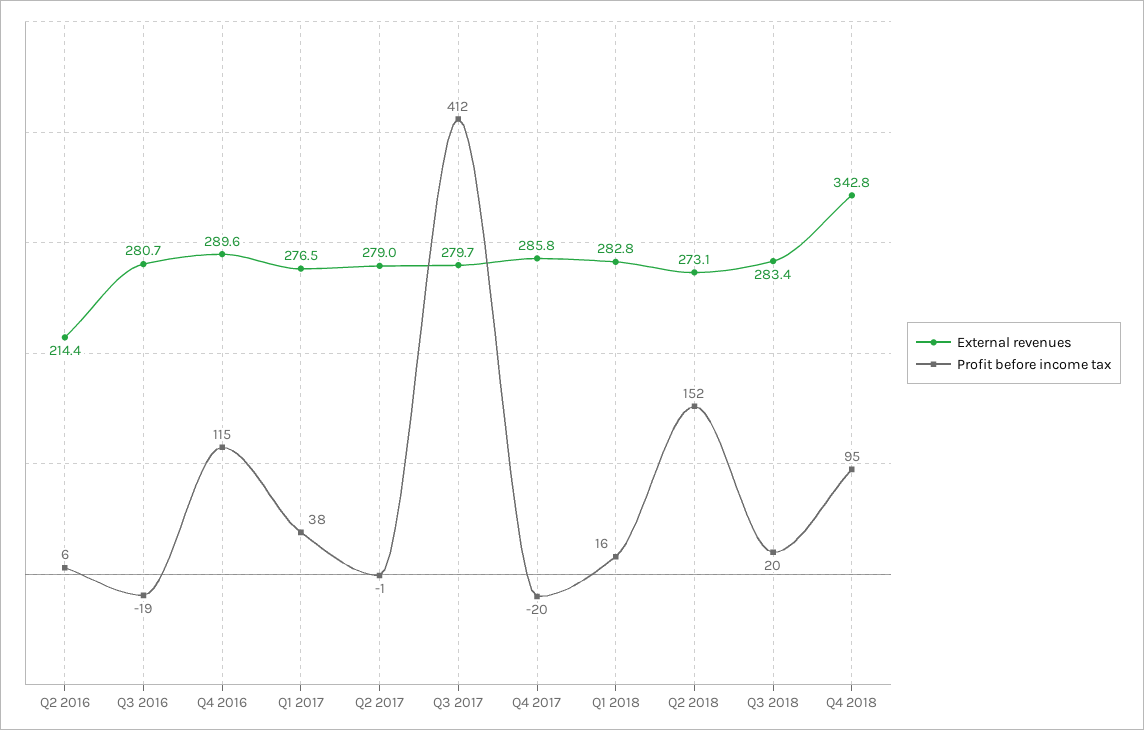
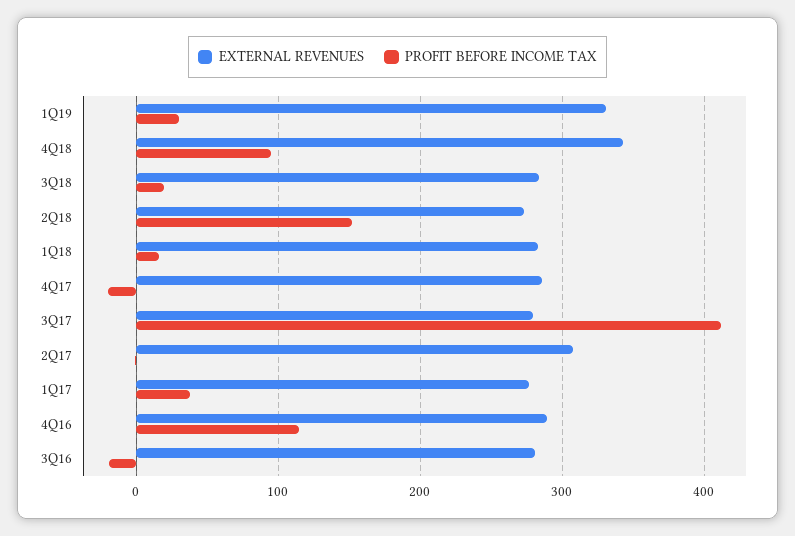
External revenues, Q2 2016: 214.4 -> none
Profit before income tax, Q2 2016: 6 -> none
External revenues, Q2 2017: 279 -> 310
External revenues, 1Q19: none -> 330
Profit before income tax, 1Q19: none -> 30

